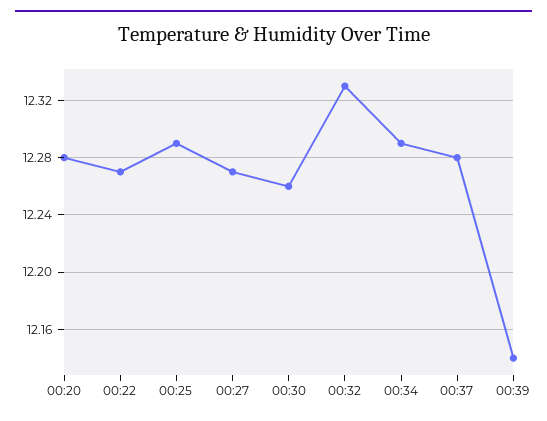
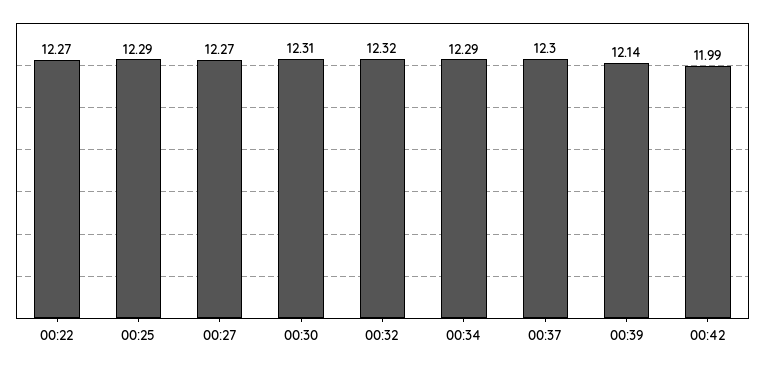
00:20: 12.28 -> none
00:30: 12.26 -> 12.31
00:32: 12.33 -> 12.32
00:37: 12.28 -> 12.3
00:42: none -> 11.99

